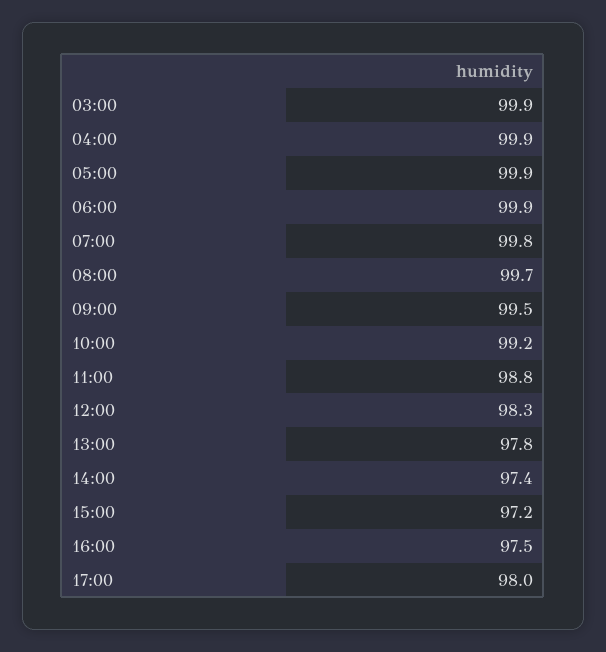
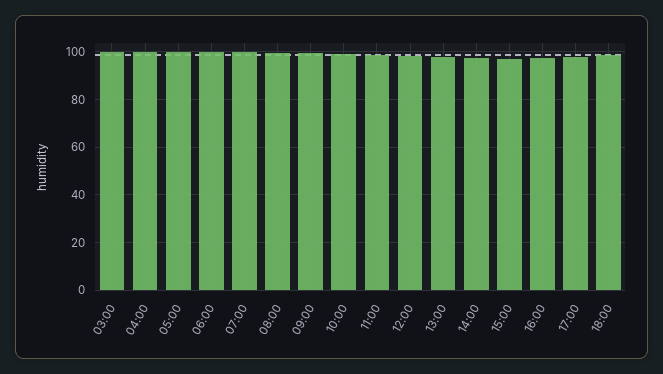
18:00: none -> 100

